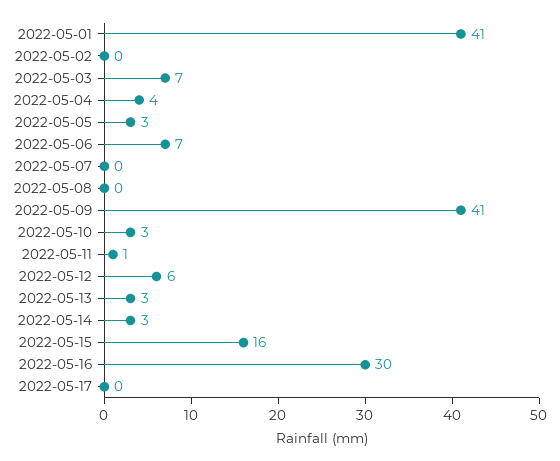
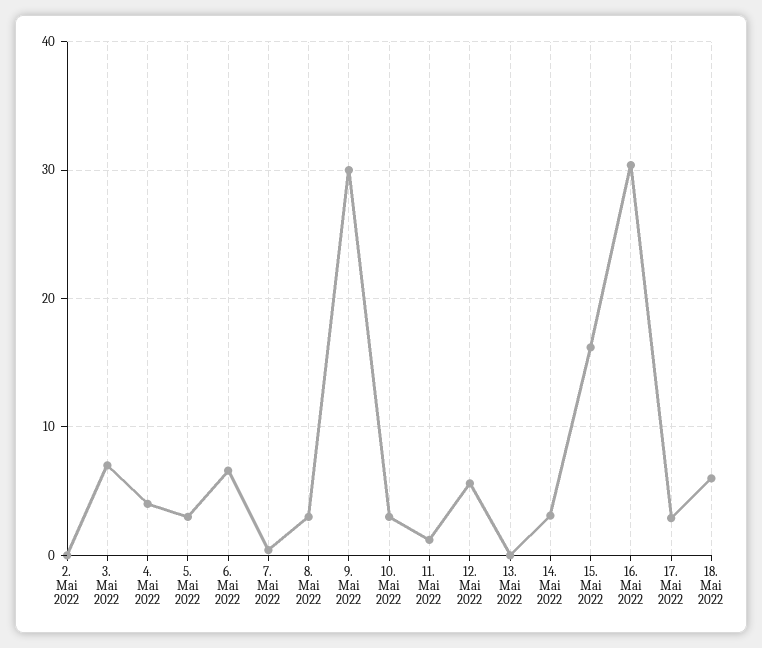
2022-05-01: 41 -> none
2022-05-08: 0 -> 3
2022-05-09: 41 -> 30
2022-05-13: 3 -> 0
2022-05-17: 0 -> 3
18. Mai 2022: none -> 6

